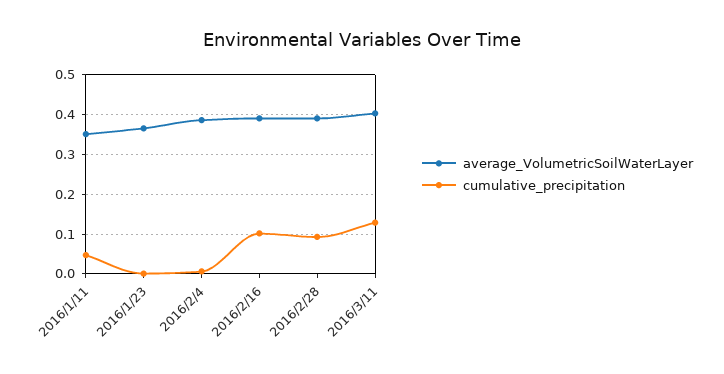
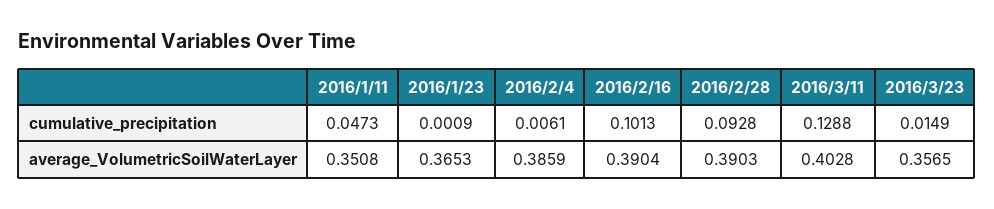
cumulative_precipitation, 2016/3/23: none -> 0.0149
average_VolumetricSoilWaterLayer, 2016/3/23: none -> 0.3565

